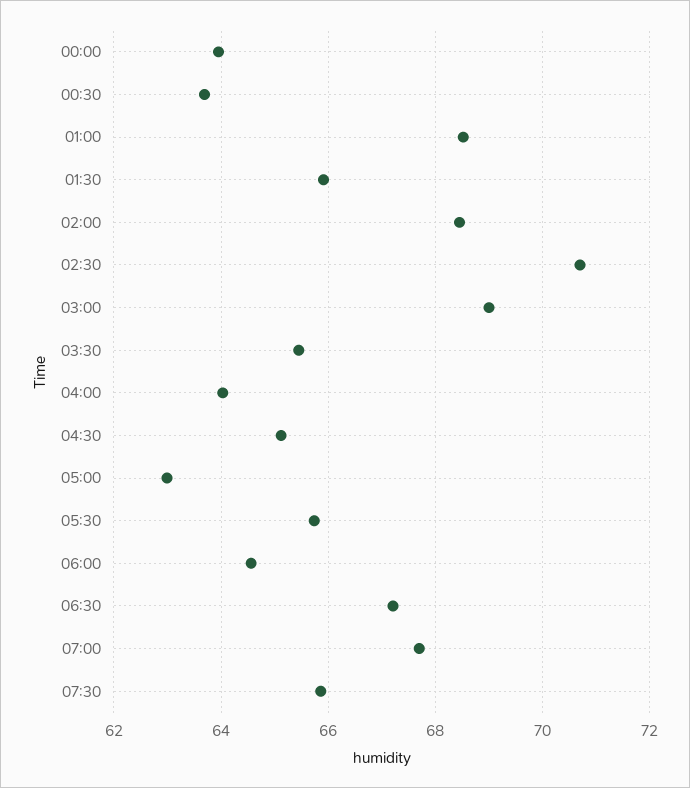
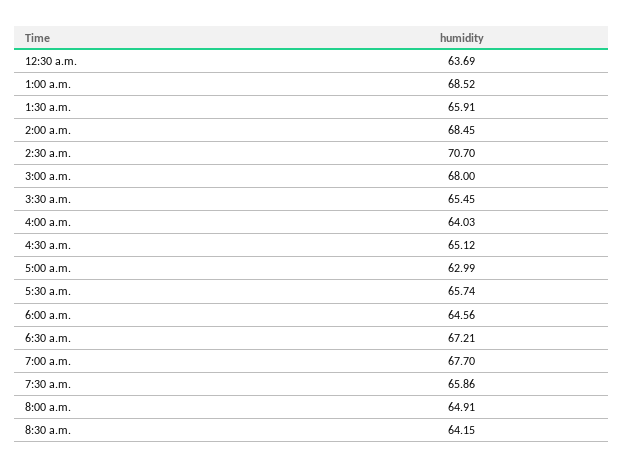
00:00: 64 -> none
03:00: 69 -> 68
8:00 a.m.: none -> 64.91
8:30 a.m.: none -> 64.15

